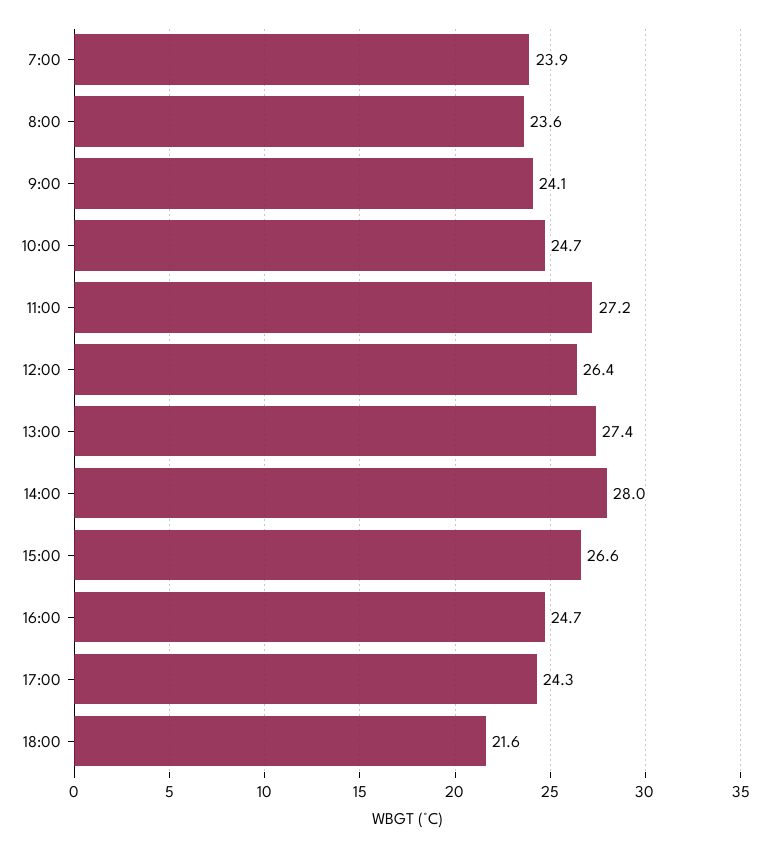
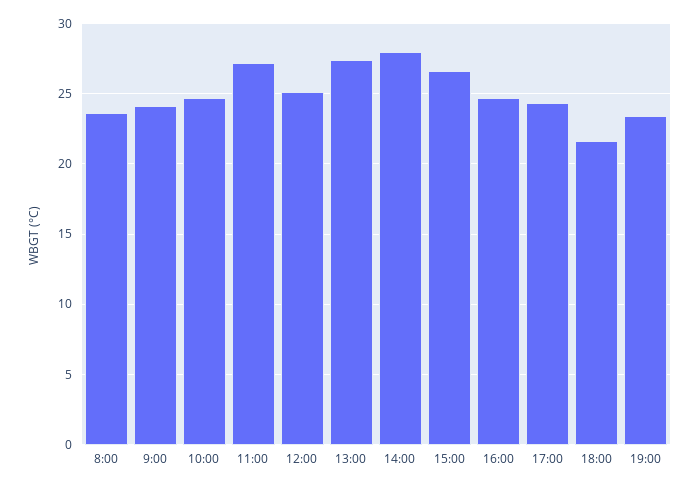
7:00: 23.9 -> none
12:00: 26.4 -> 25
19:00: none -> 23.5

